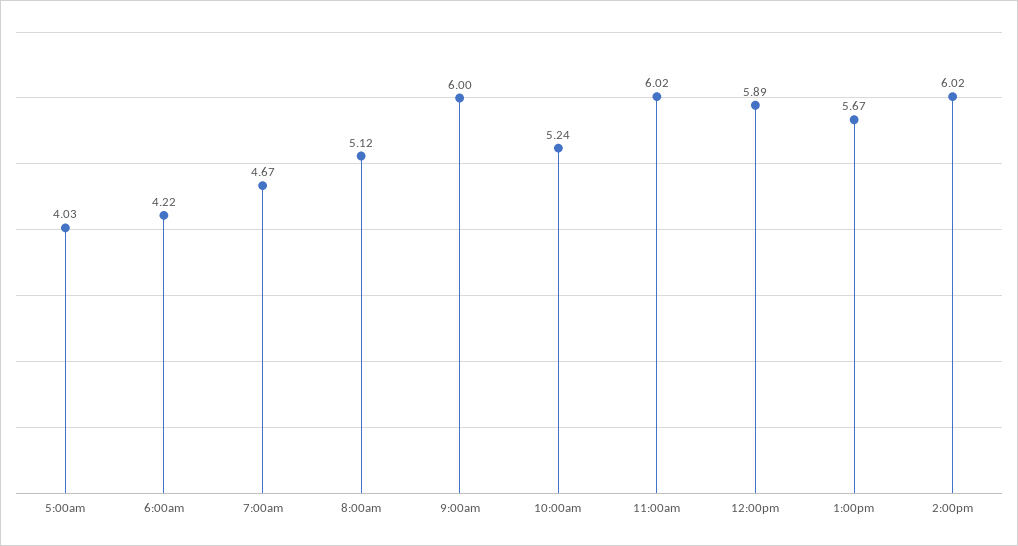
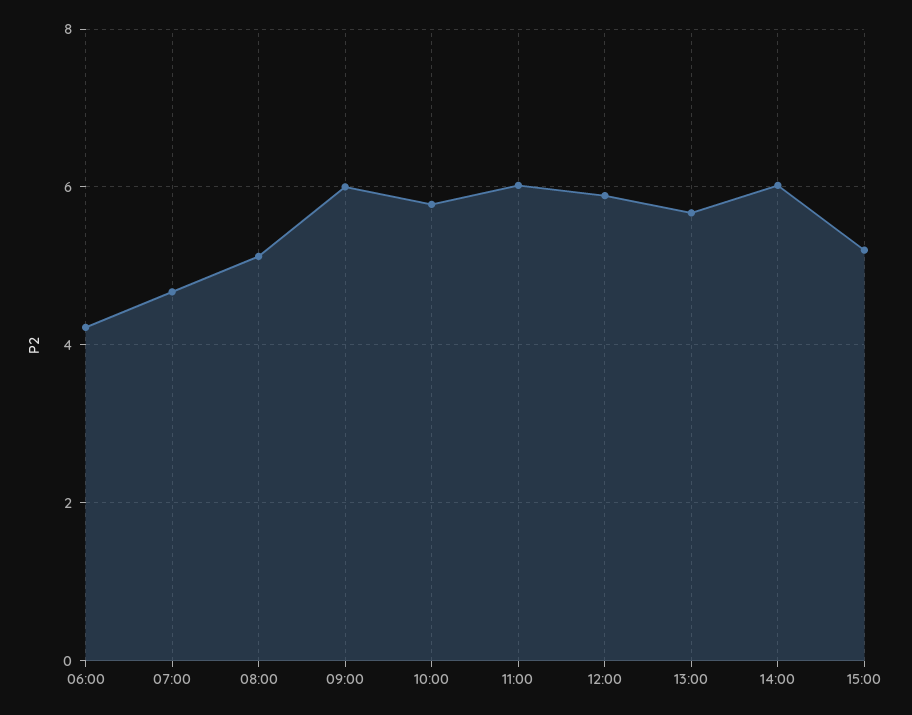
5:00am: 4.03 -> none
10:00am: 5.24 -> 5.8
15:00: none -> 5.2

